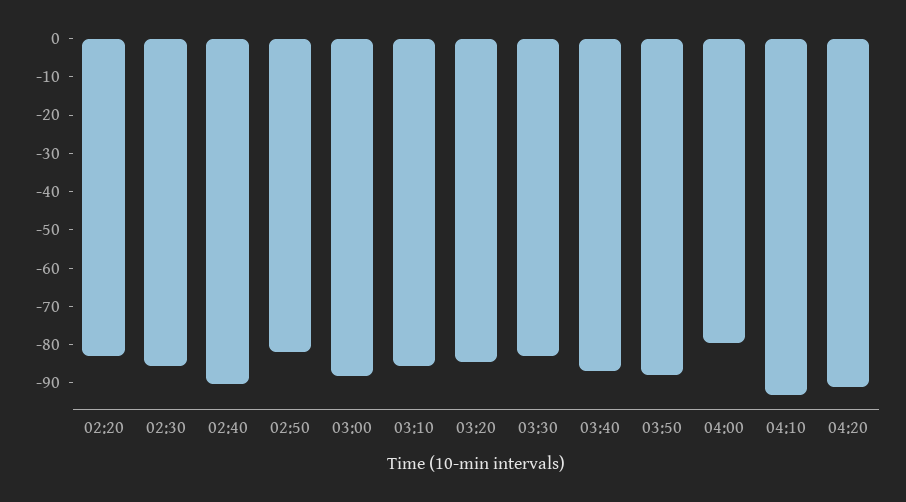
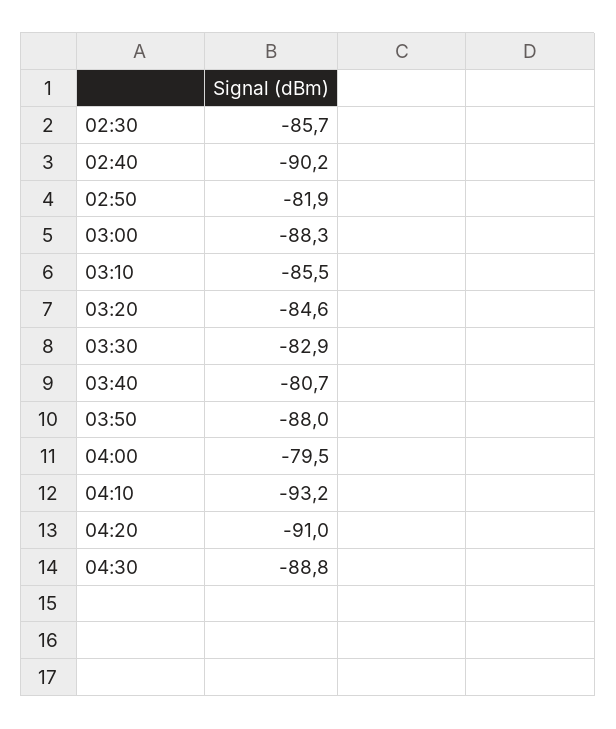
02:20: -82.5 -> none
03:40: -87.5 -> -80.7
04:30: none -> -88.8

